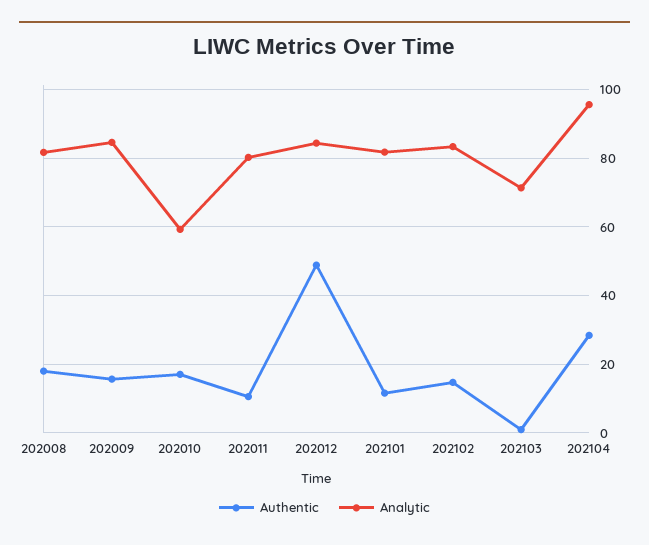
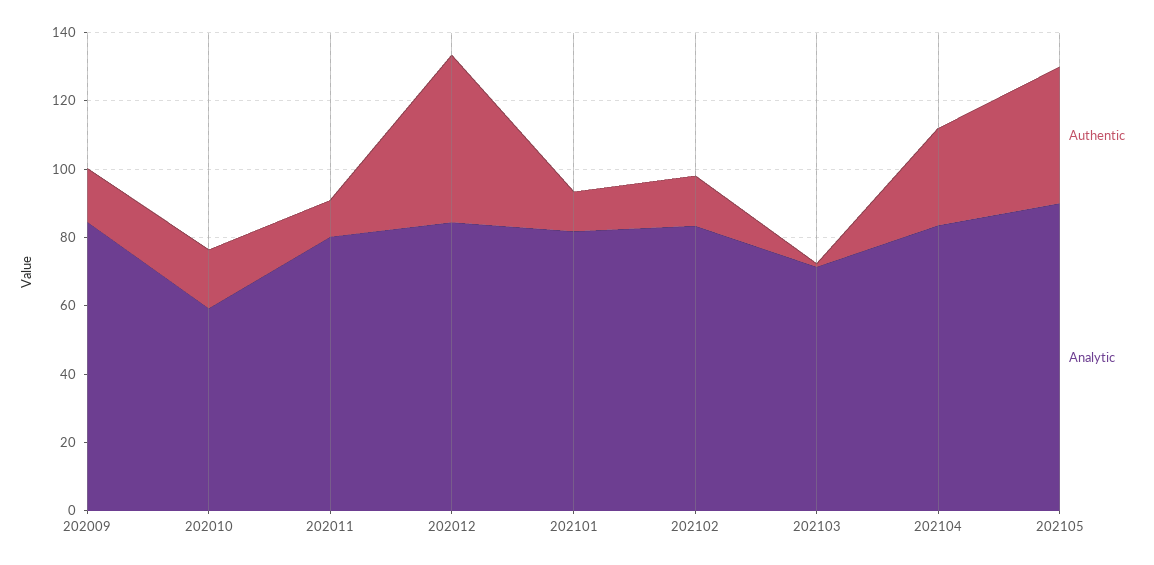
Authentic, 202008: 18 -> none
Analytic, 202008: 82 -> none
Analytic, 202104: 96 -> 85
Authentic, 202105: none -> 40
Analytic, 202105: none -> 90

